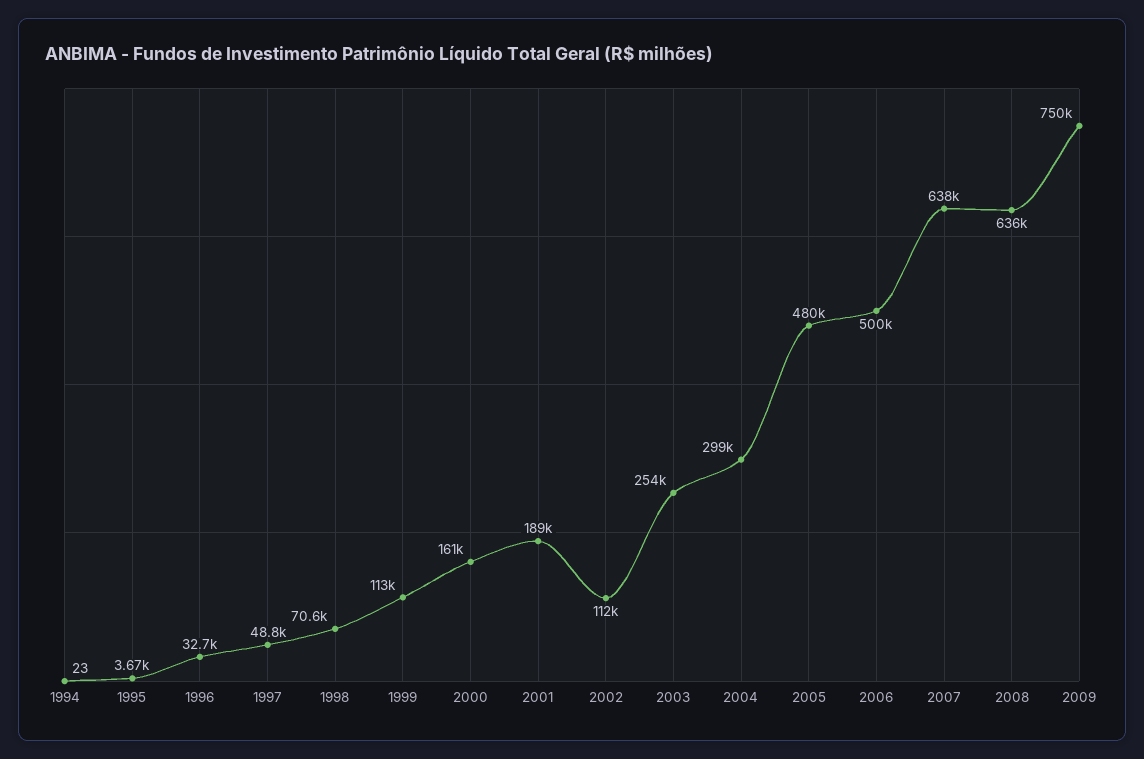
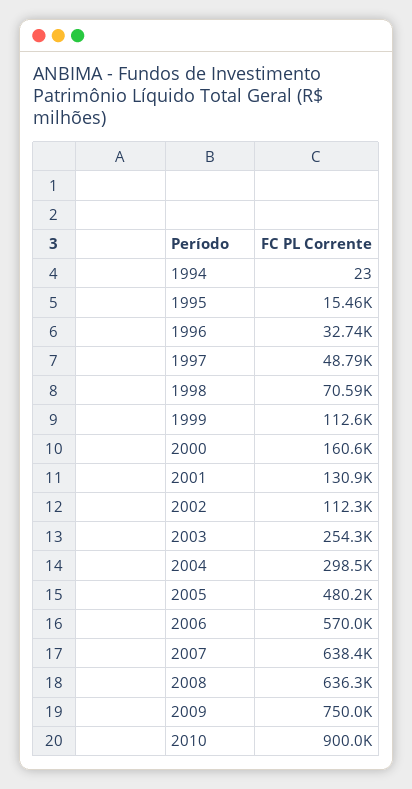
1995: 3670 -> 15460
2001: 189000 -> 130900
2006: 500000 -> 570000
2010: none -> 900000

